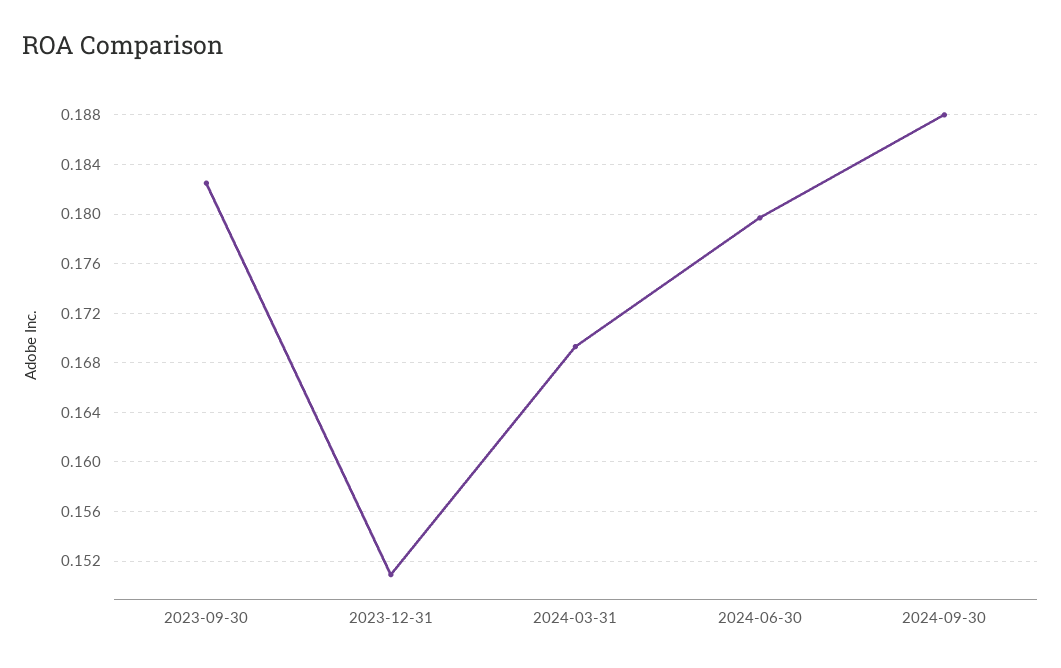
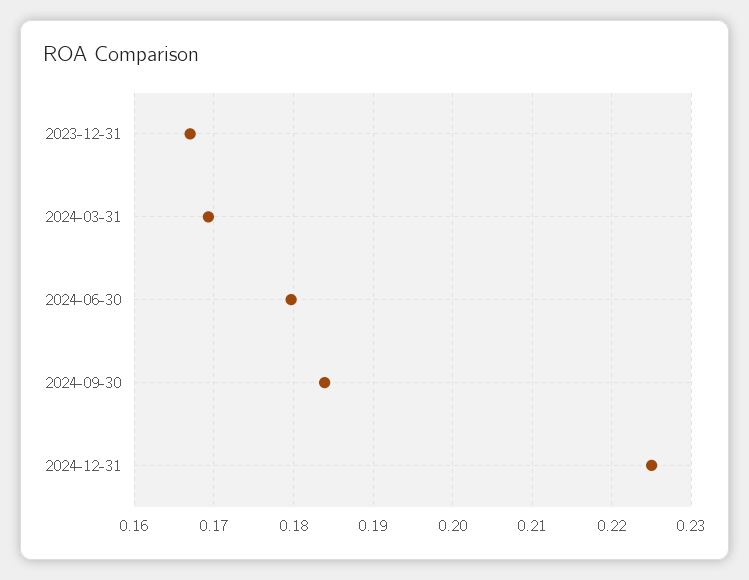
2023-09-30: 0.1825 -> none
2023-12-31: 0.151 -> 0.167
2024-09-30: 0.188 -> 0.184
2024-12-31: none -> 0.225

